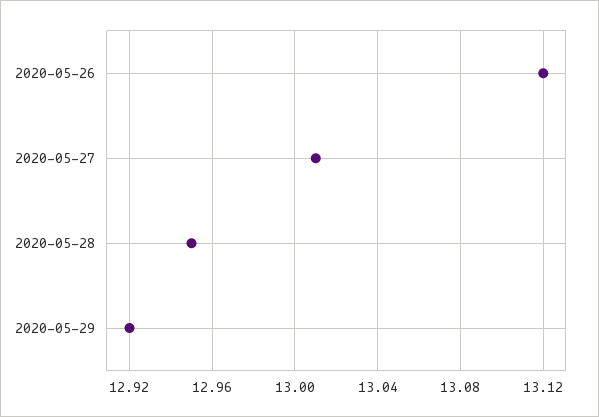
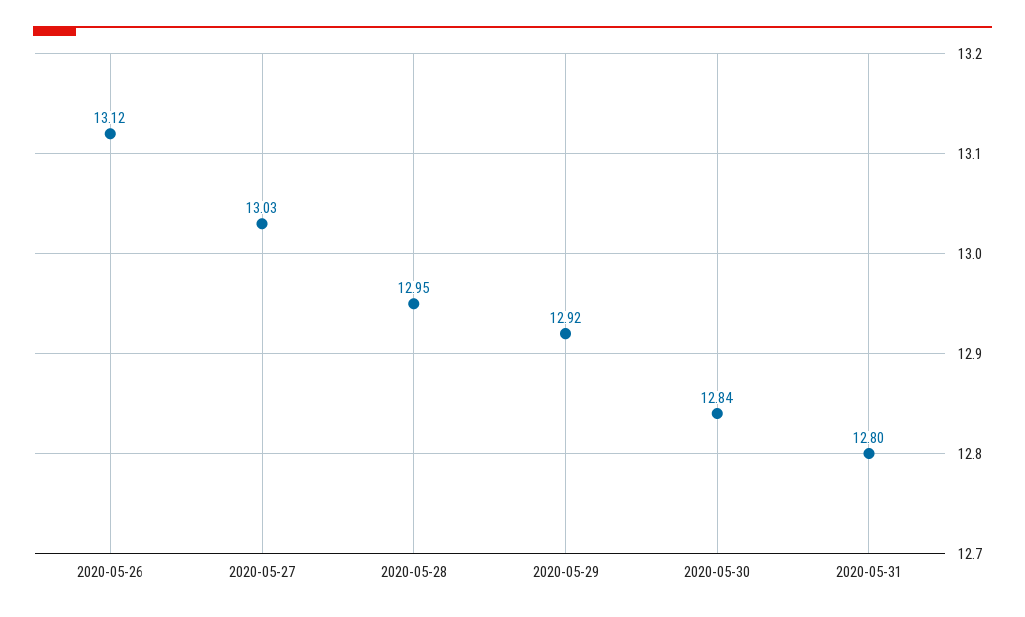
2020-05-27: 13.01 -> 13.03
2020-05-30: none -> 12.84
2020-05-31: none -> 12.8

